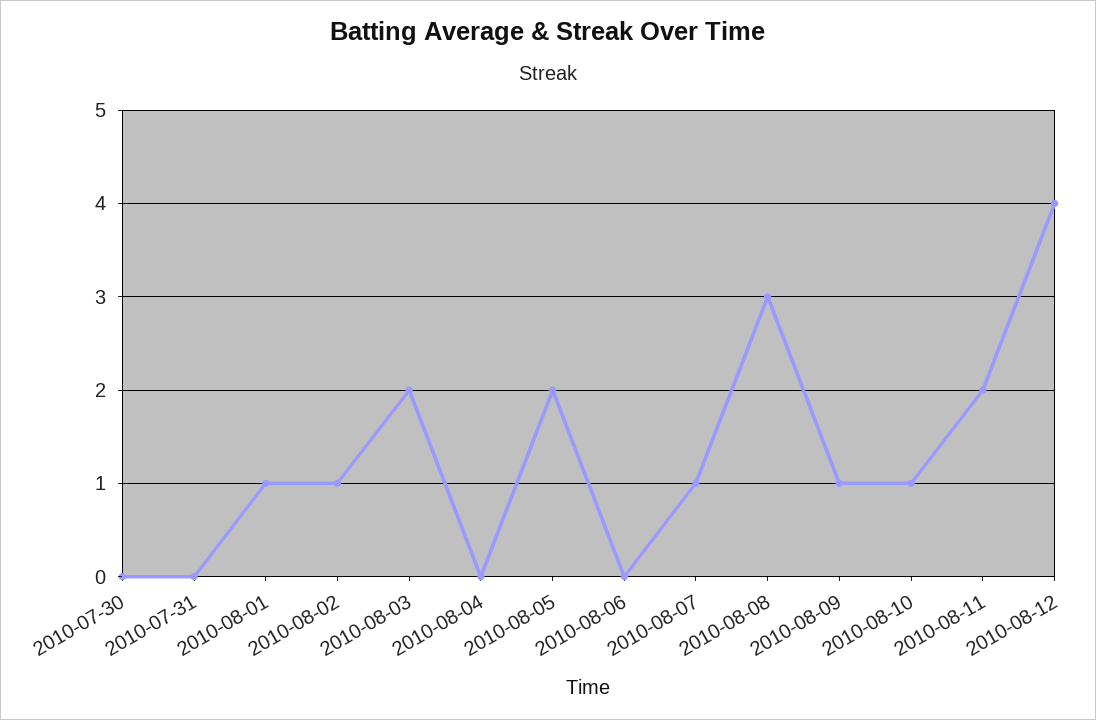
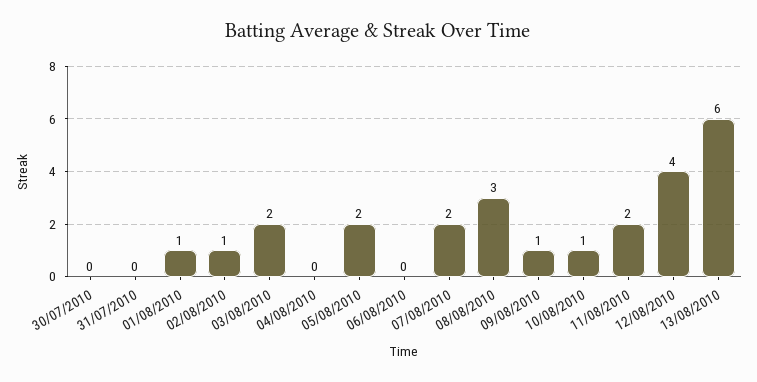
2010-08-07: 1 -> 2
13/08/2010: none -> 6

